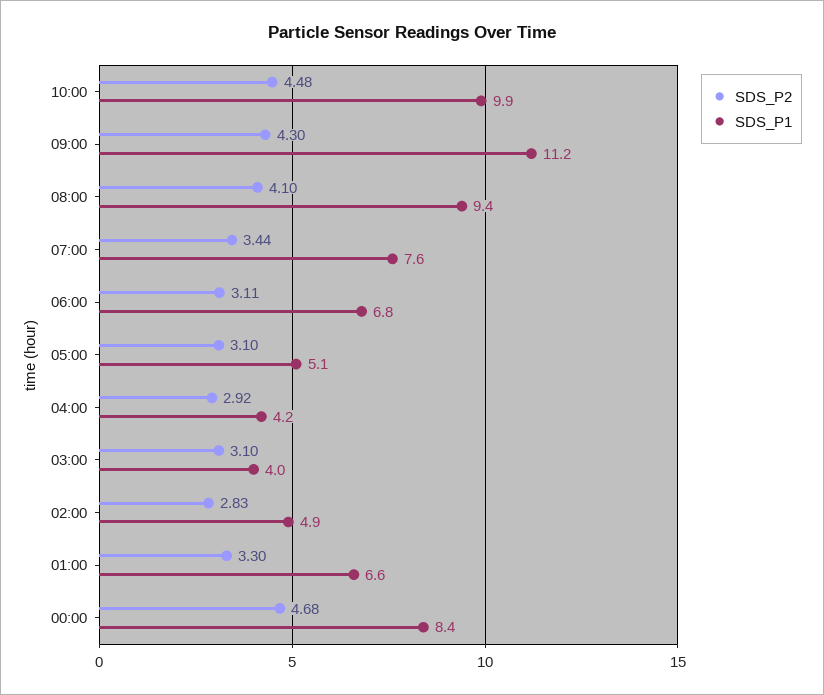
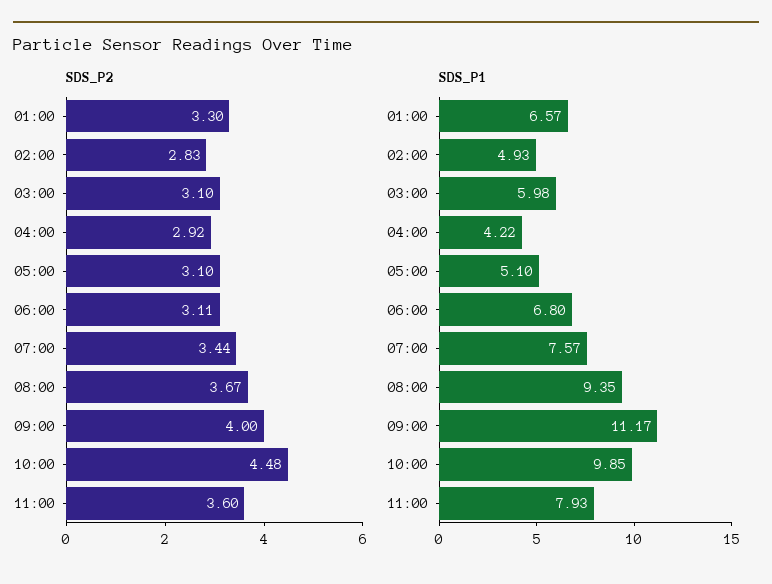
SDS_P2, 09:00: 4.3 -> 4
SDS_P2, 08:00: 4.1 -> 3.67
SDS_P1, 03:00: 4 -> 5.98
SDS_P2, 00:00: 4.68 -> none
SDS_P1, 00:00: 8.4 -> none
SDS_P2, 11:00: none -> 3.6
SDS_P1, 11:00: none -> 7.93

